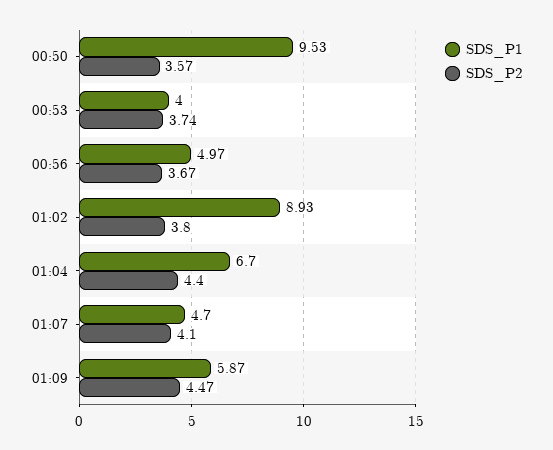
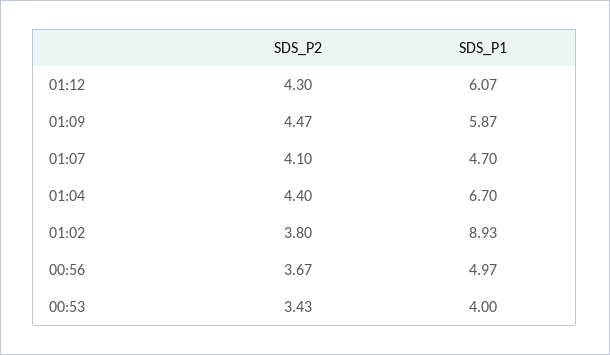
SDS_P1, 00:50: 9.53 -> none
SDS_P2, 00:50: 3.57 -> none
SDS_P2, 00:53: 3.74 -> 3.43
SDS_P2, 01:12: none -> 4.3
SDS_P1, 01:12: none -> 6.07

